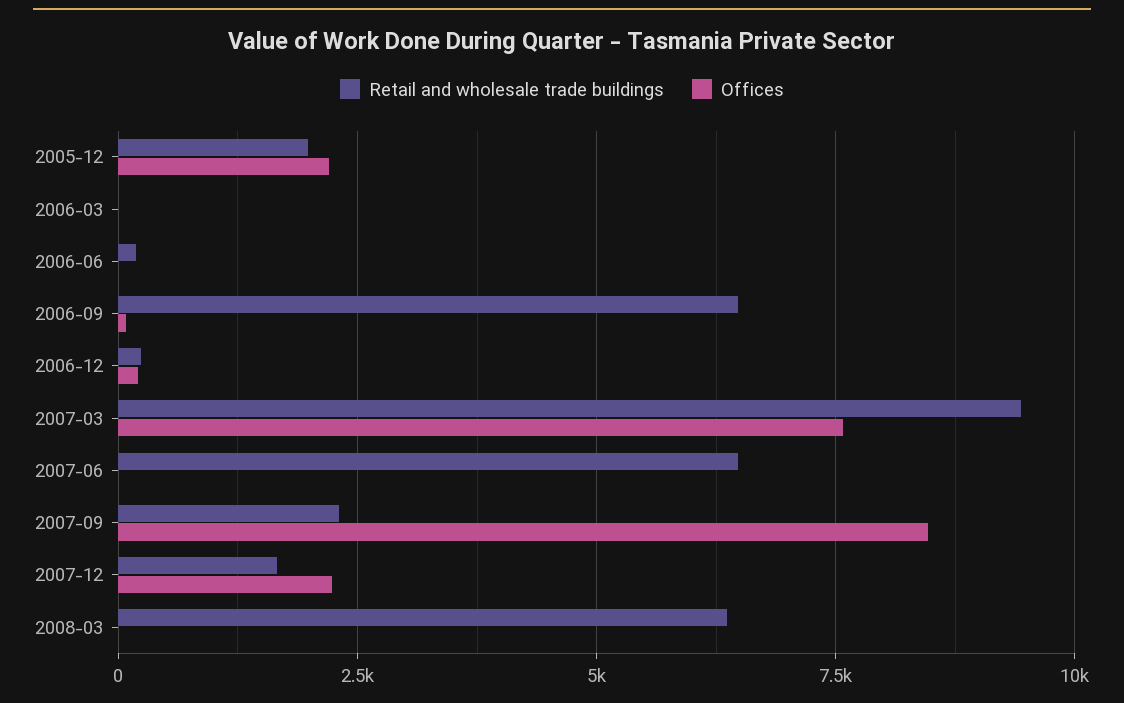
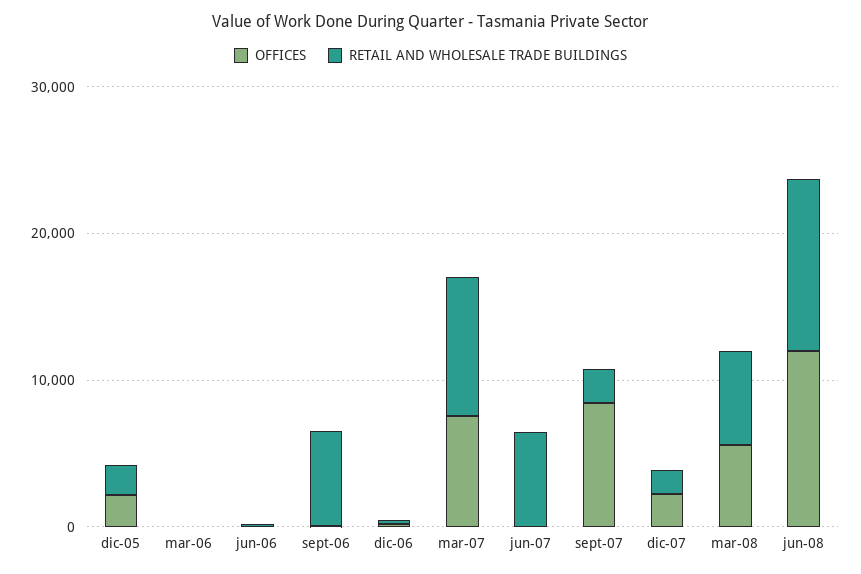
Offices, 2008-03: 0 -> 6000
Offices, jun-08: none -> 12000
Retail and wholesale trade buildings, jun-08: none -> 12000

